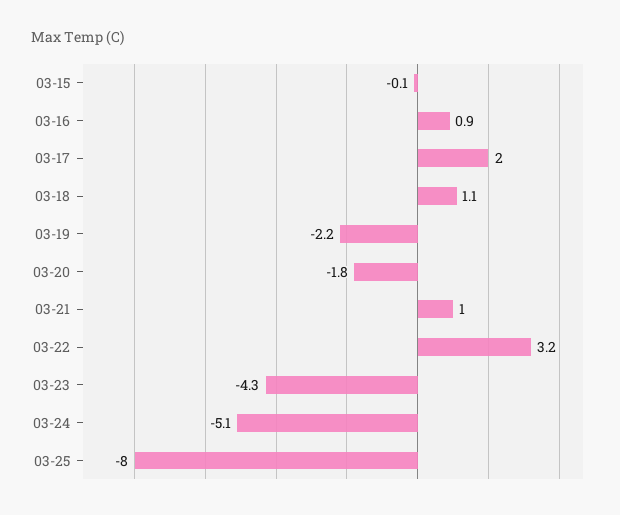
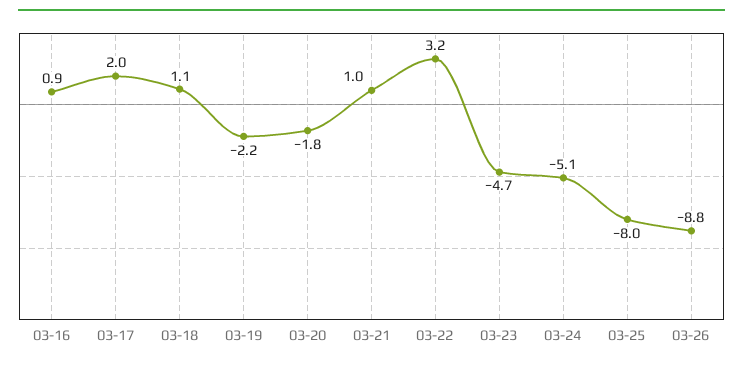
03-15: -0.1 -> none
03-23: -4.3 -> -4.7
03-26: none -> -8.8

